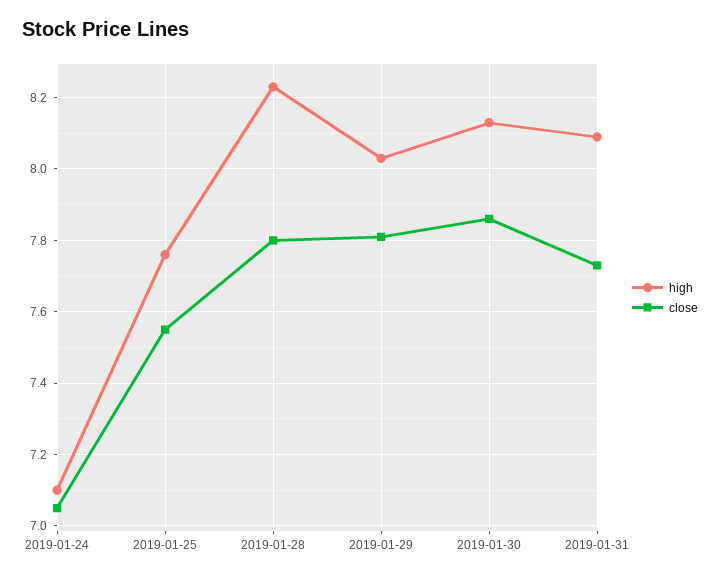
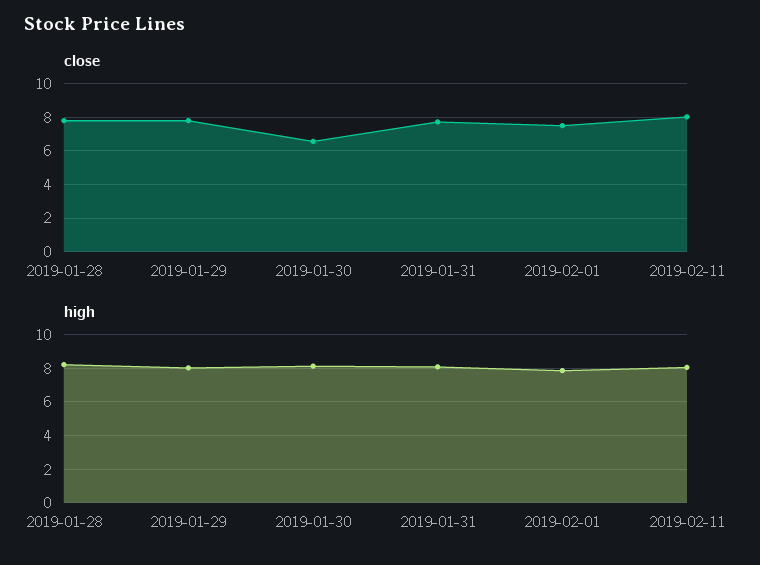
high, 2019-01-24: 7.1 -> none
close, 2019-01-24: 7.05 -> none
high, 2019-01-25: 7.75 -> none
close, 2019-01-25: 7.55 -> none
close, 2019-01-30: 7.85 -> 6.5
close, 2019-02-01: none -> 7.5
close, 2019-02-11: none -> 8
high, 2019-02-01: none -> 8
high, 2019-02-11: none -> 8

